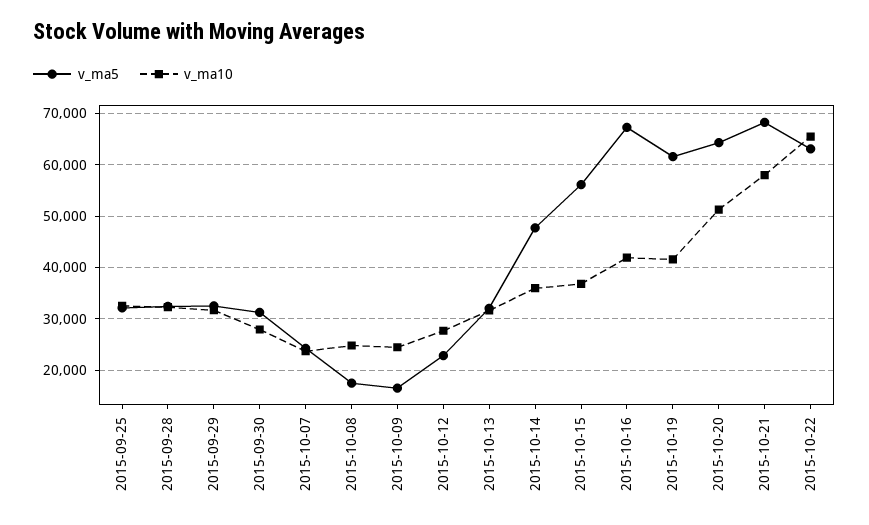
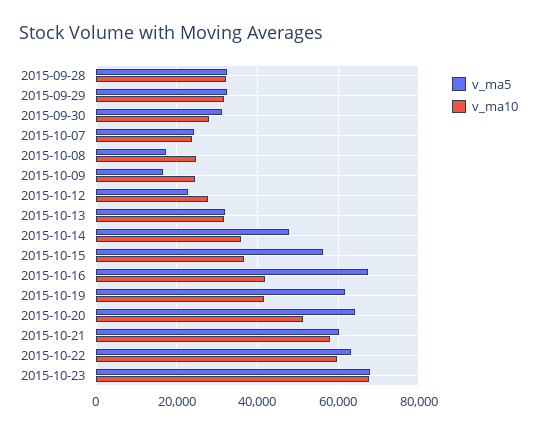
v_ma5, 2015-09-25: 32000 -> none
v_ma10, 2015-09-25: 32000 -> none
v_ma5, 2015-10-21: 68000 -> 60000
v_ma10, 2015-10-22: 66000 -> 60000
v_ma5, 2015-10-23: none -> 68000
v_ma10, 2015-10-23: none -> 68000

